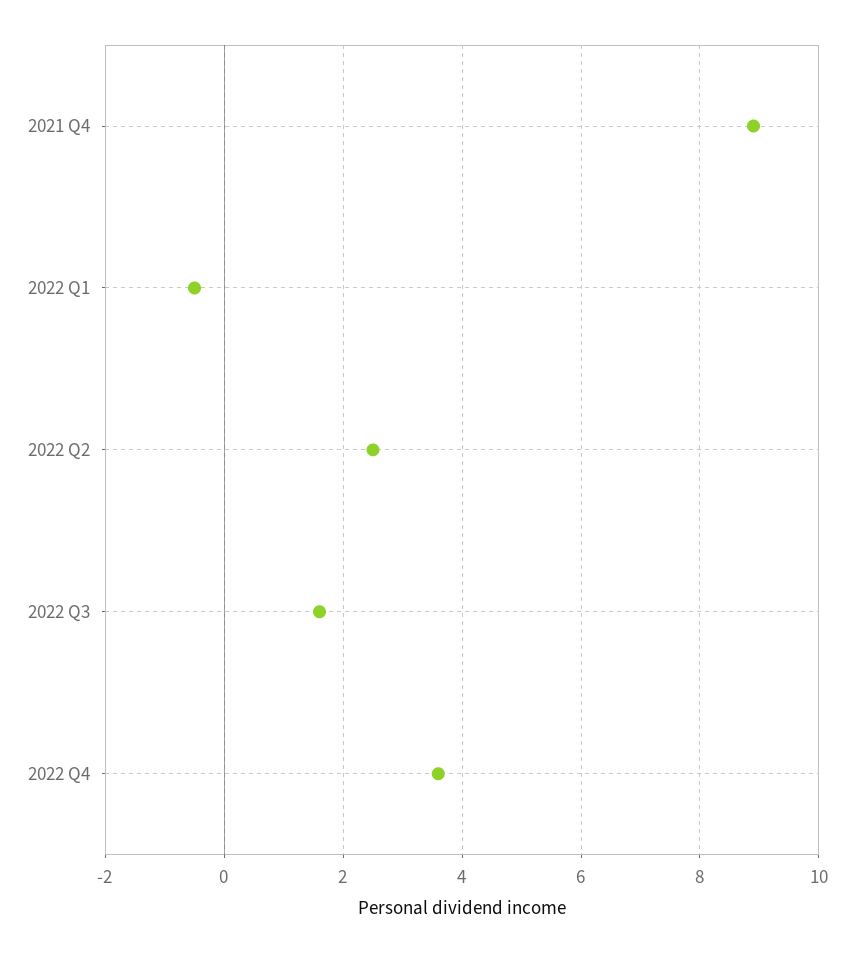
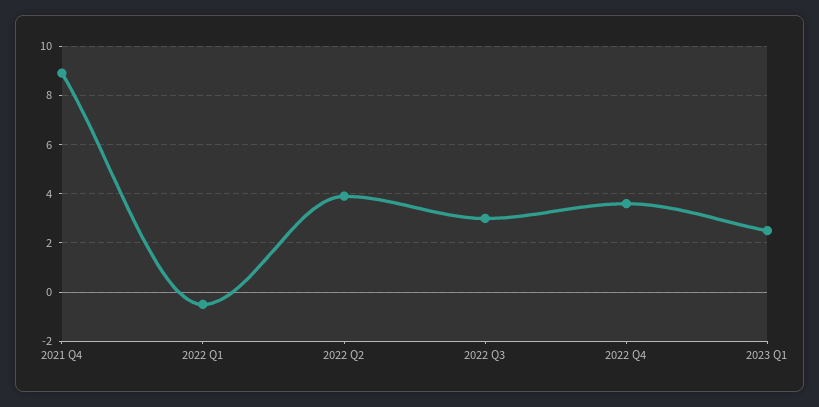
2022 Q2: 2.5 -> 4
2022 Q3: 1.5 -> 3
2023 Q1: none -> 2.5

